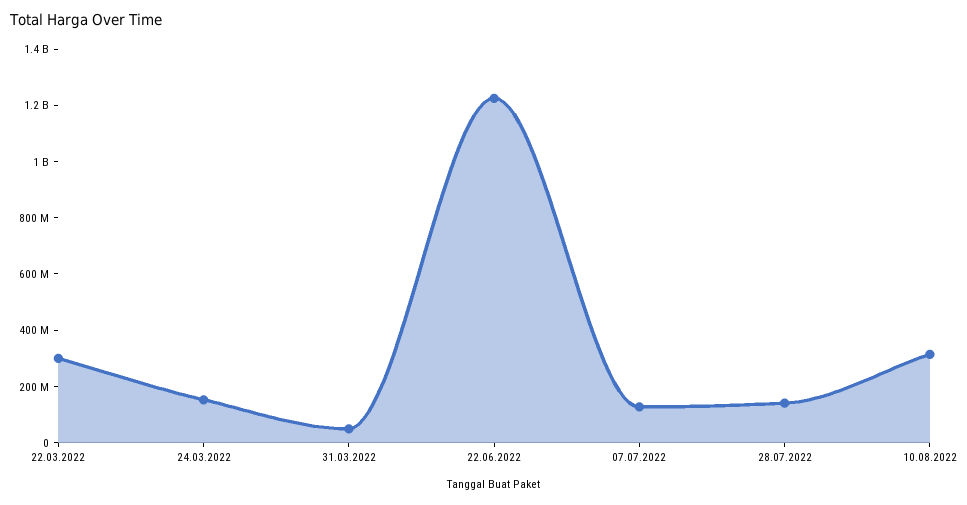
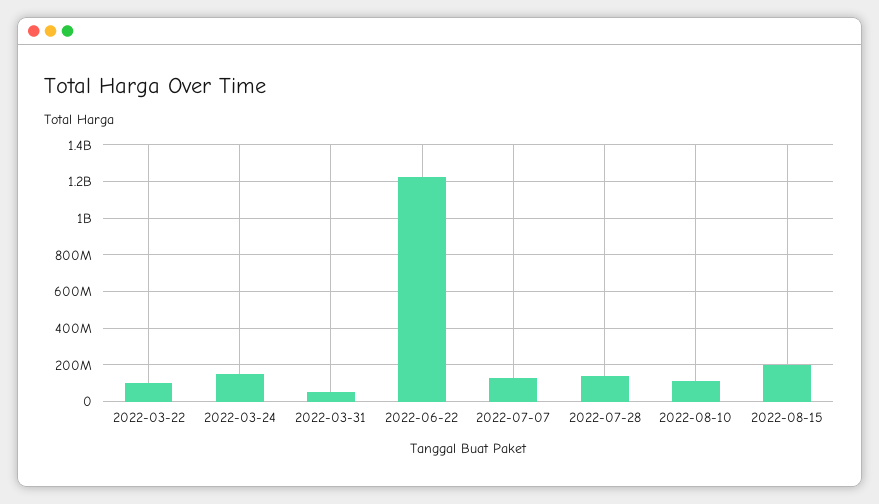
22.03.2022: 300000000 -> 100000000
10.08.2022: 300000000 -> 100000000
2022-08-15: none -> 200000000

